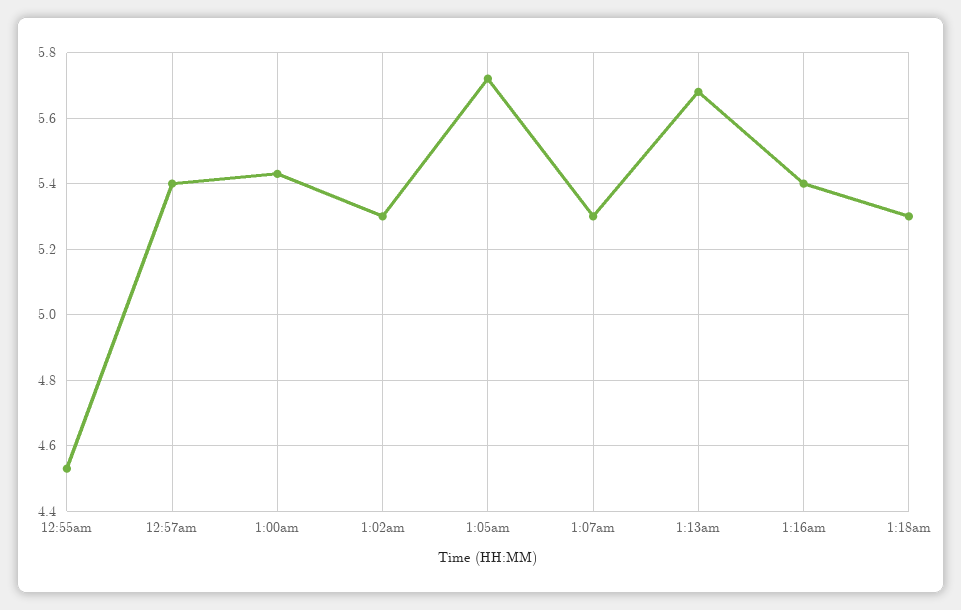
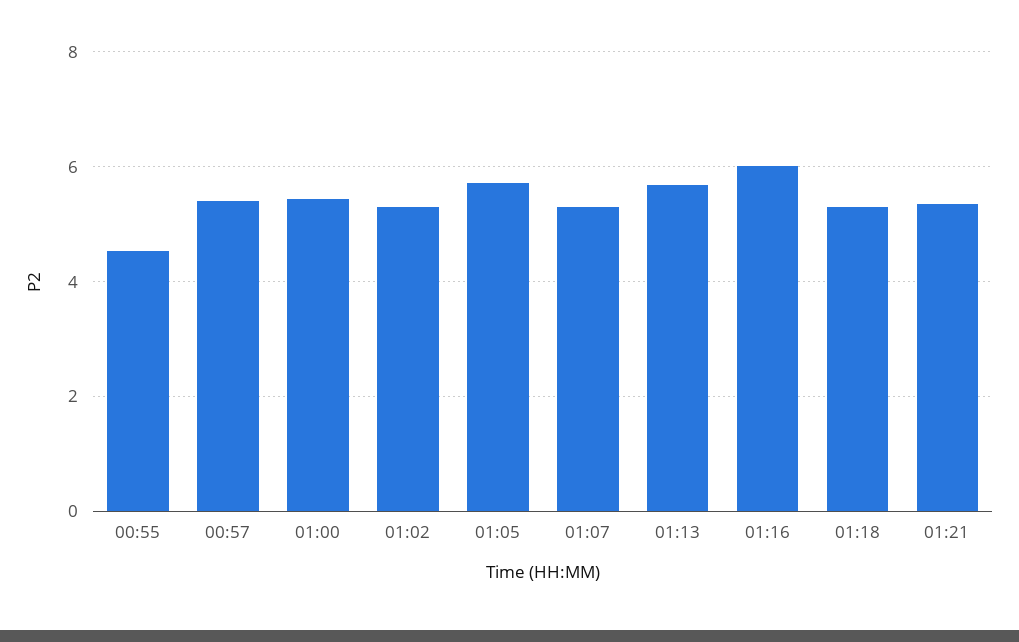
1:16am: 5.4 -> 6
01:21: none -> 5.4

